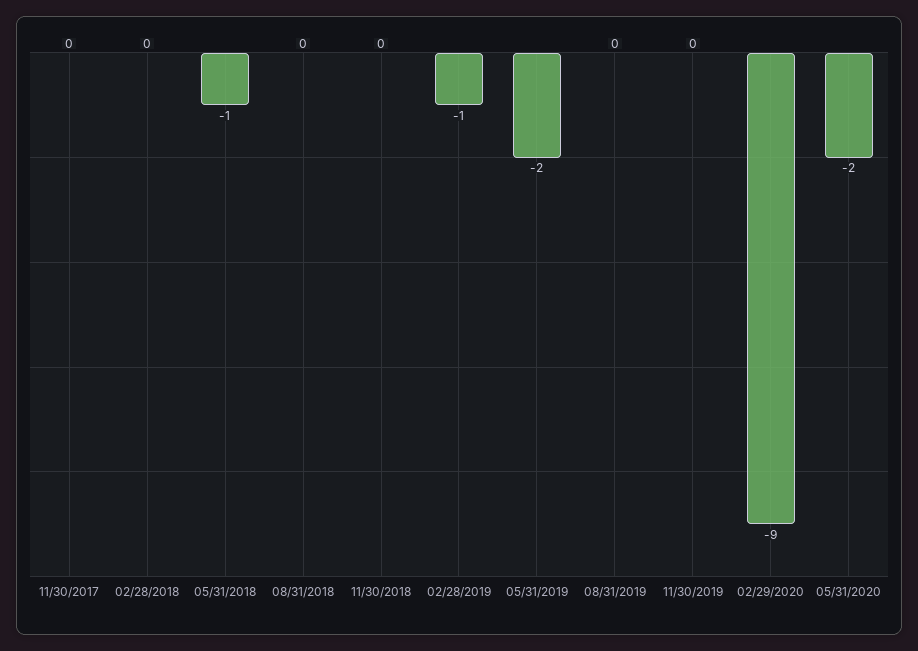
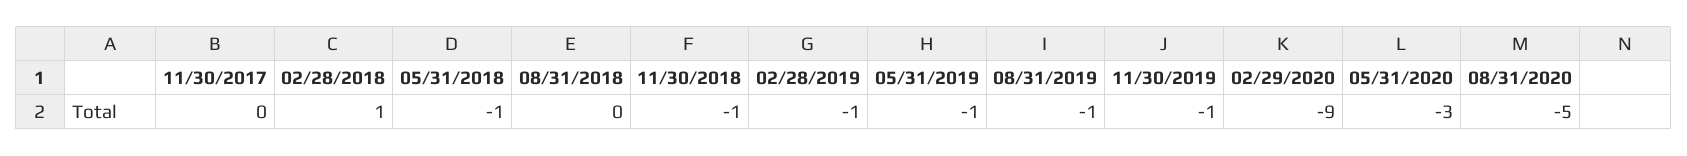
02/28/2018: 0 -> 1
11/30/2018: 0 -> -1
05/31/2019: -2 -> -1
08/31/2019: 0 -> -1
11/30/2019: 0 -> -1
05/31/2020: -2 -> -3
08/31/2020: none -> -5

